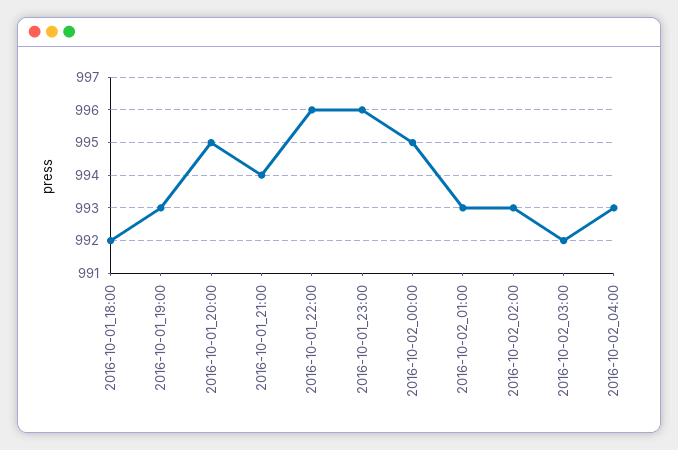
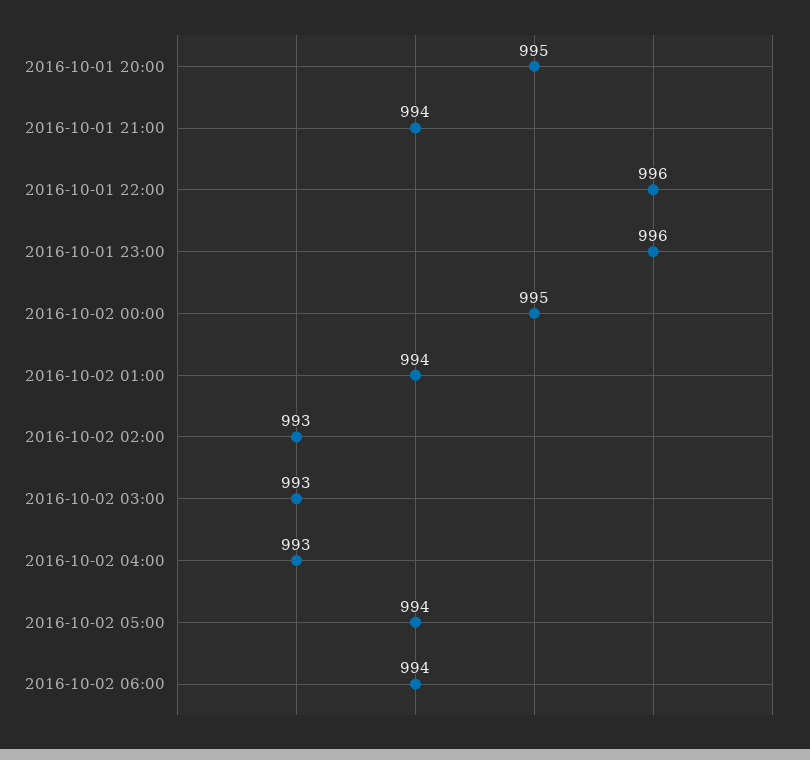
2016-10-01_18:00: 992 -> none
2016-10-01_19:00: 993 -> none
2016-10-02_01:00: 993 -> 994
2016-10-02_03:00: 992 -> 993
2016-10-02 05:00: none -> 994
2016-10-02 06:00: none -> 994

